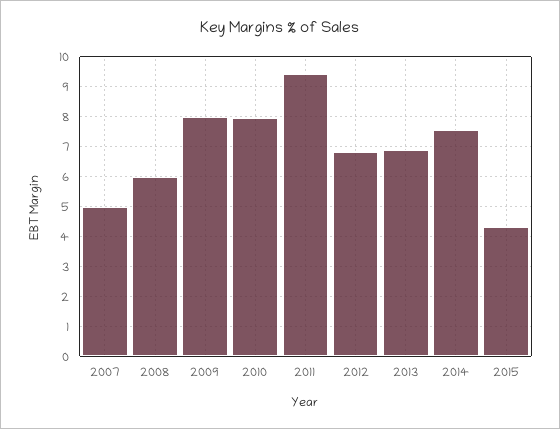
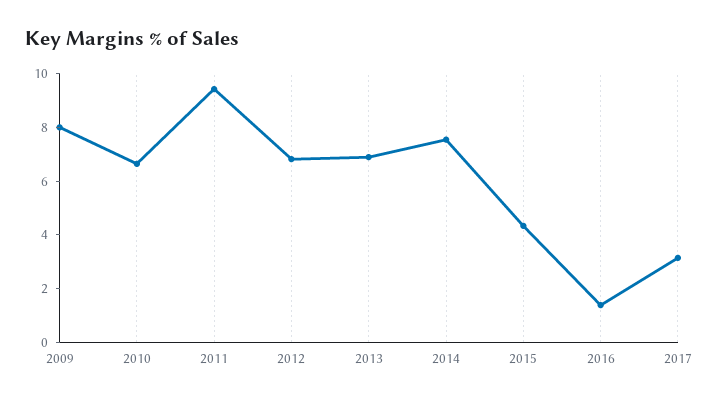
2007: 5 -> none
2008: 6 -> none
2010: 8 -> 6.5
2016: none -> 1.5
2017: none -> 3

